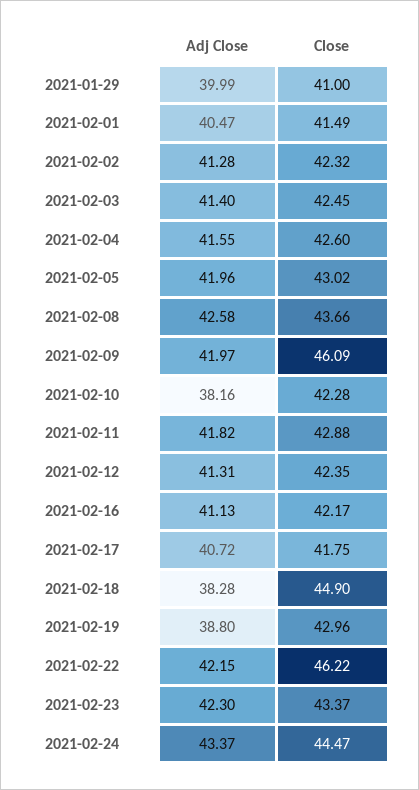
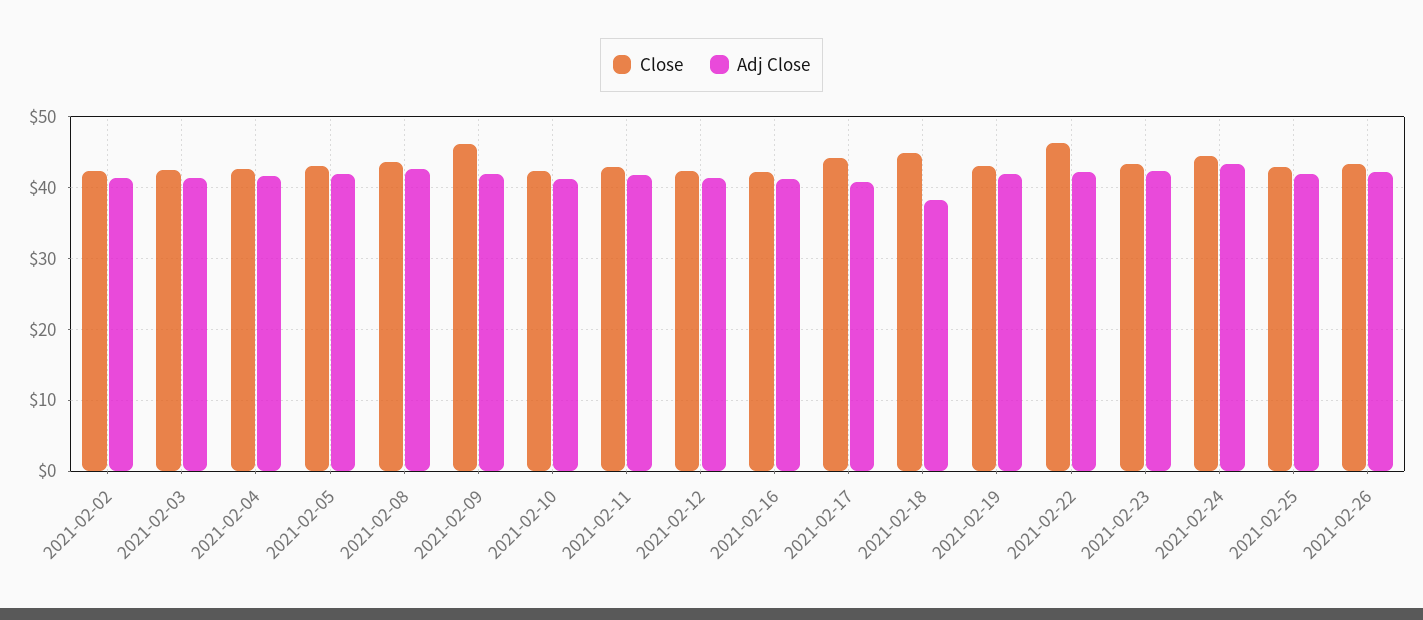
Adj Close, 2021-01-29: 39.99 -> none
Close, 2021-01-29: 41 -> none
Adj Close, 2021-02-01: 40.47 -> none
Close, 2021-02-01: 41.49 -> none
Adj Close, 2021-02-10: 38.16 -> 41
Close, 2021-02-17: 41.75 -> 44
Adj Close, 2021-02-19: 38.8 -> 42
Close, 2021-02-25: none -> 43
Adj Close, 2021-02-25: none -> 42
Close, 2021-02-26: none -> 43
Adj Close, 2021-02-26: none -> 42

